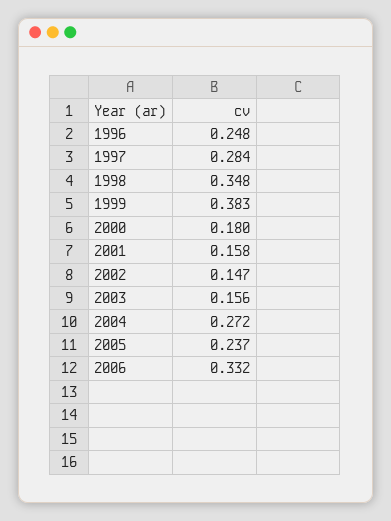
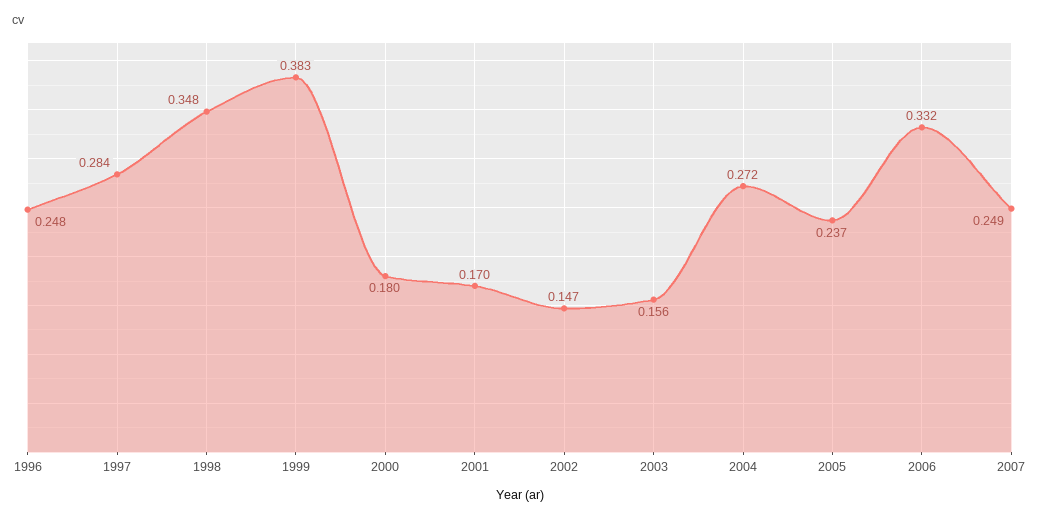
2001: 0.158 -> 0.17
2007: none -> 0.249

